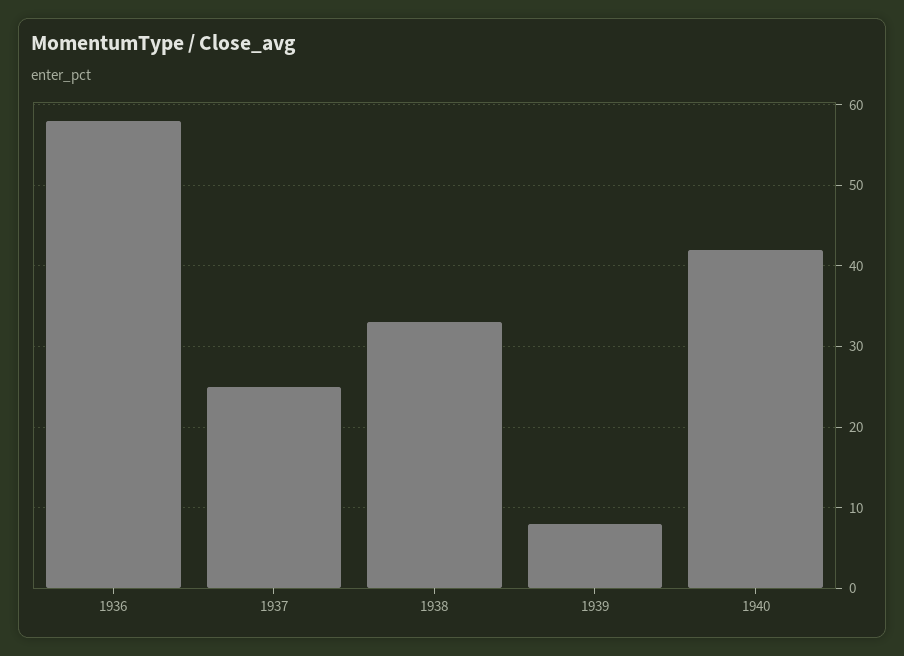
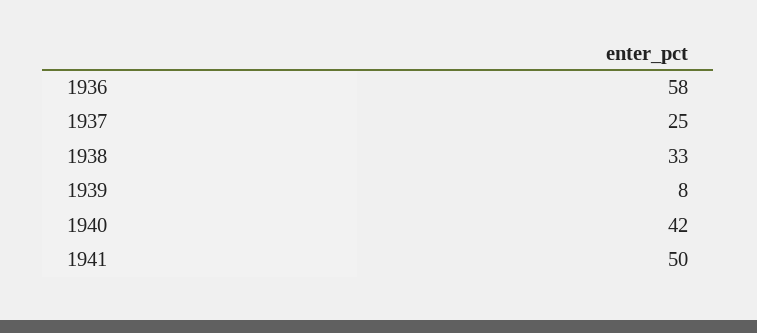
1941: none -> 50

